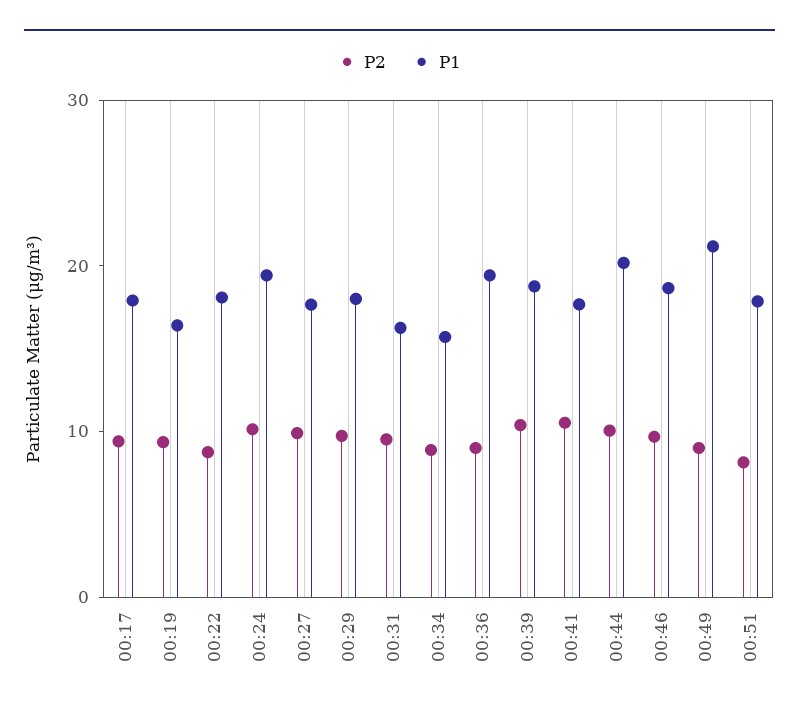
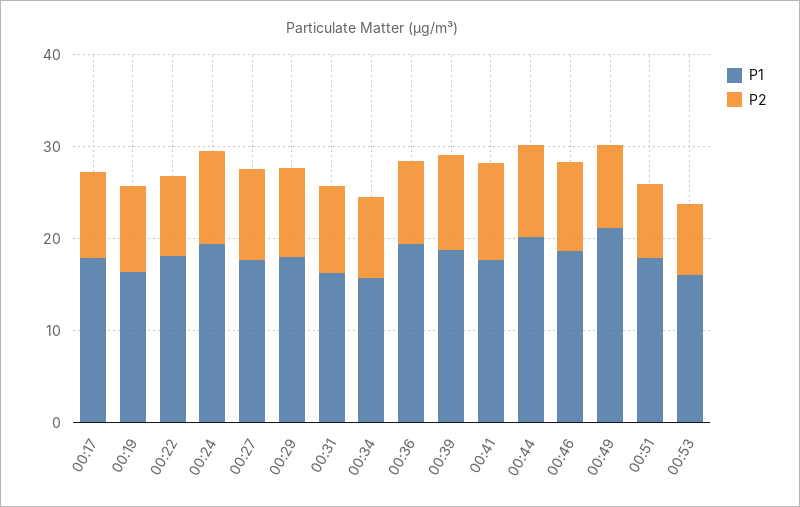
P1, 00:53: none -> 16
P2, 00:53: none -> 8

